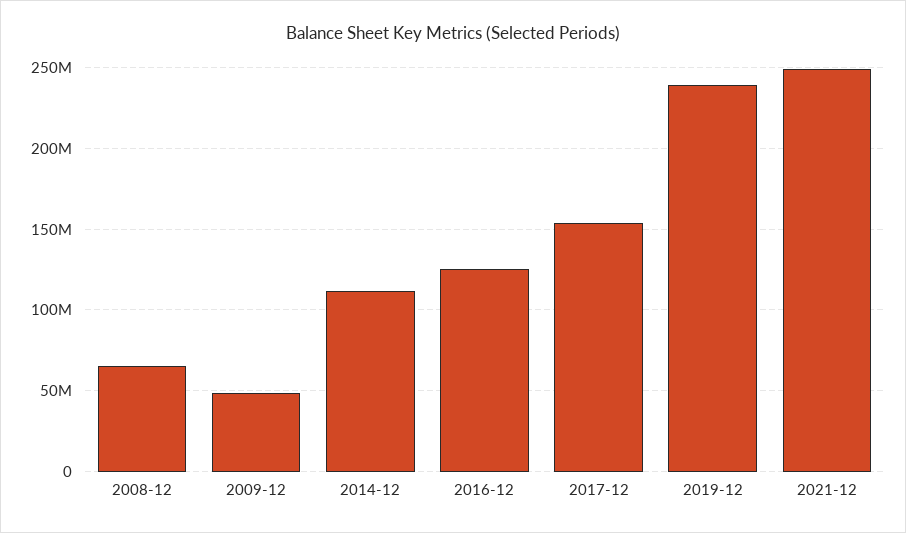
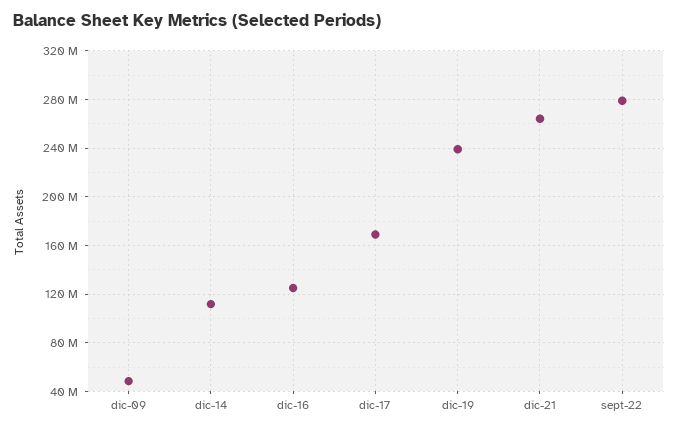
2008-12: 65000000 -> none
2017-12: 155000000 -> 170000000
2021-12: 250000000 -> 265000000
sept-22: none -> 280000000

